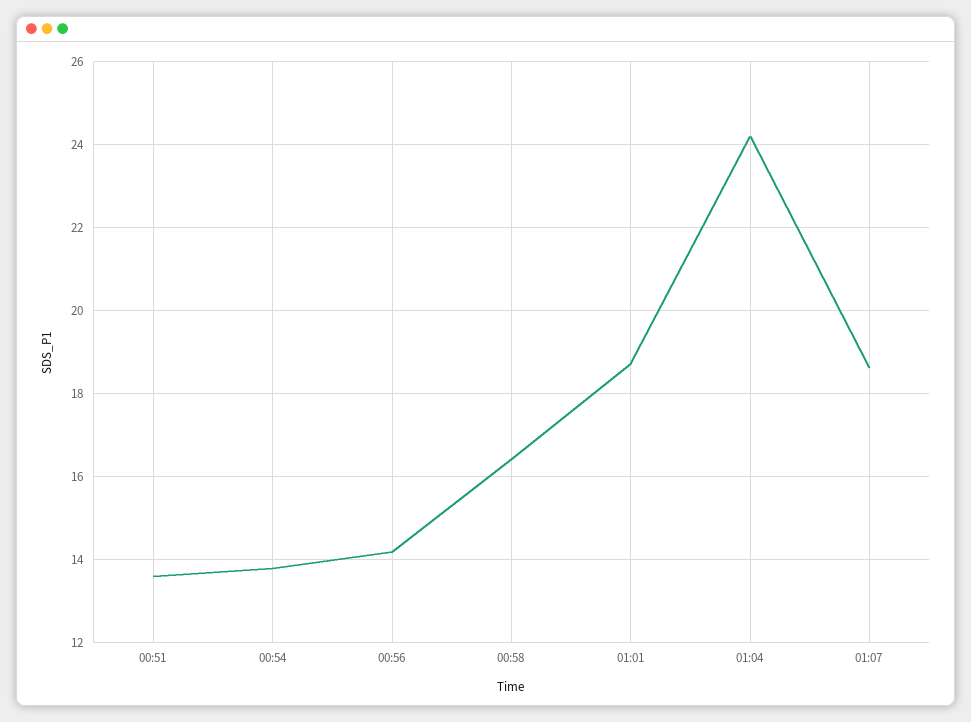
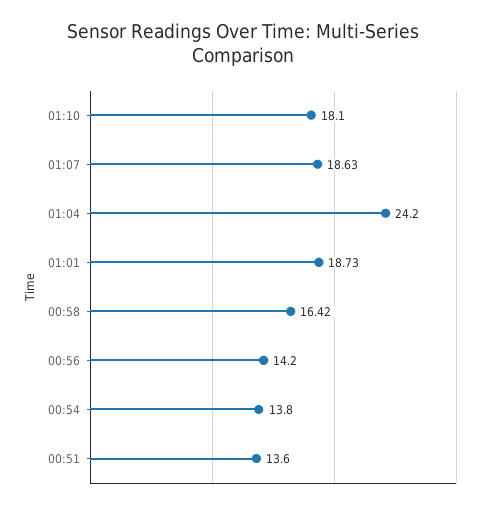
01:10: none -> 18.1

